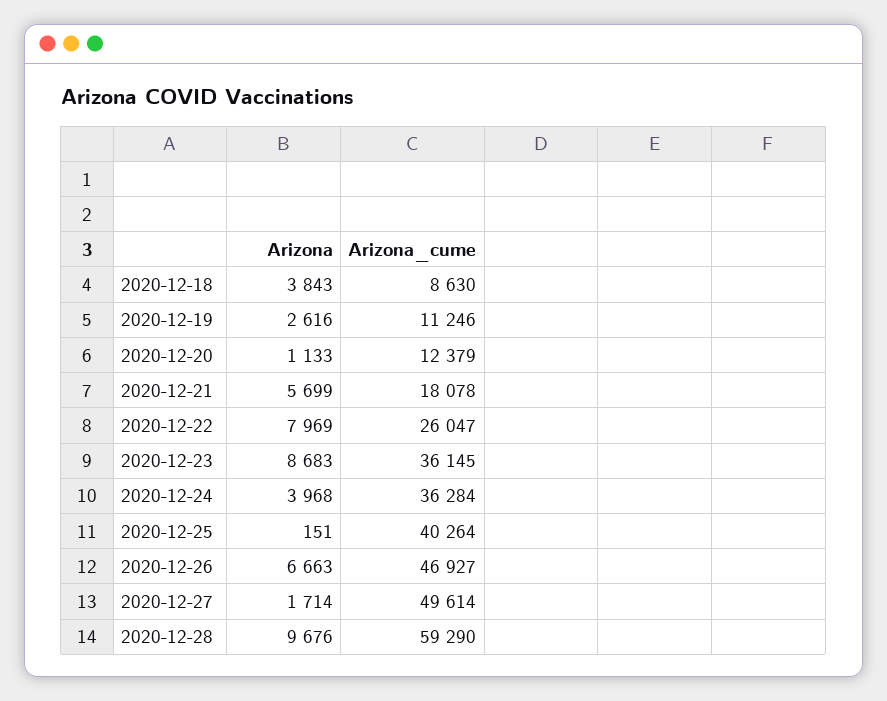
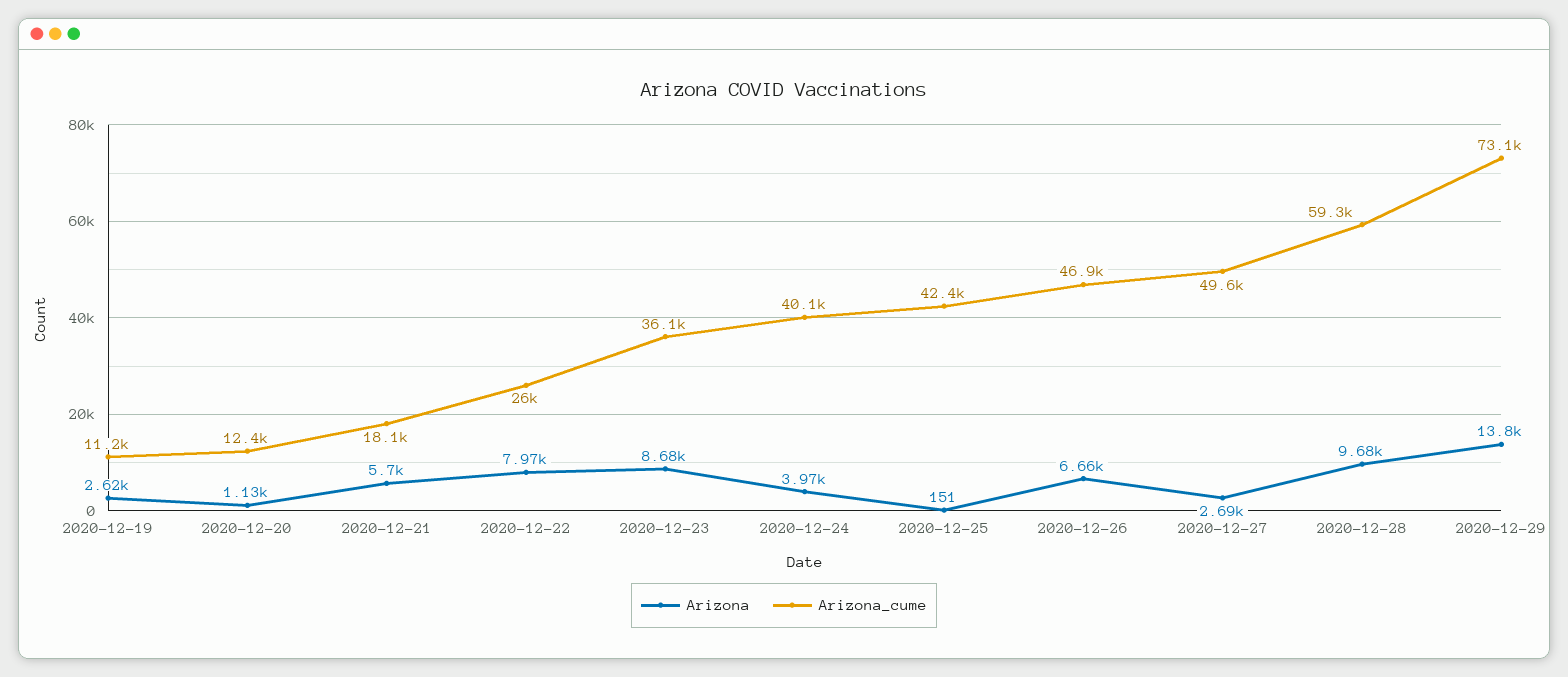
Arizona, 2020-12-18: 3843 -> none
Arizona_cume, 2020-12-18: 8630 -> none
Arizona_cume, 2020-12-24: 36284 -> 40100
Arizona_cume, 2020-12-25: 40264 -> 42400
Arizona, 2020-12-27: 1714 -> 2690
Arizona, 2020-12-29: none -> 13800
Arizona_cume, 2020-12-29: none -> 73100

